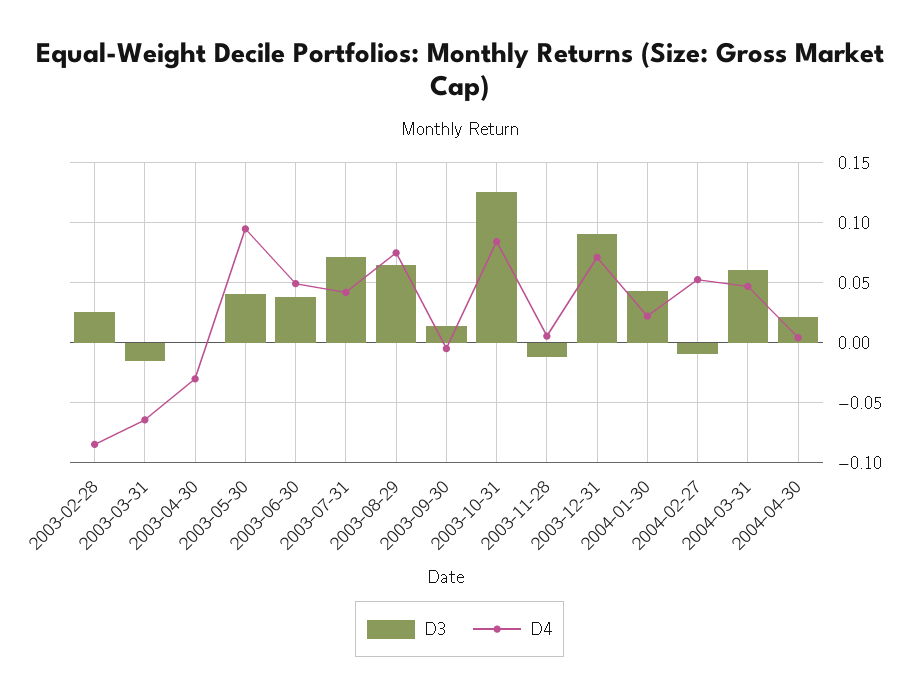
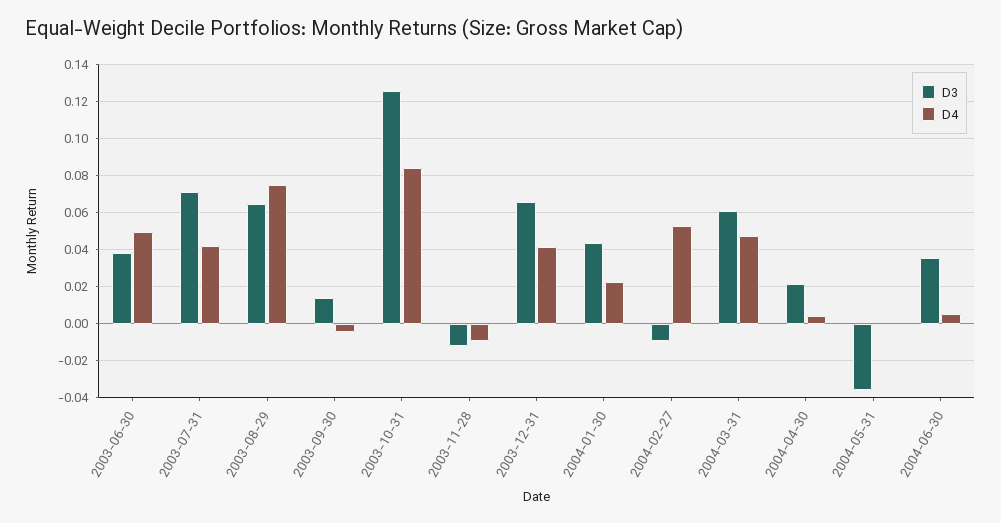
D3, 2003-02-28: 0.025 -> none
D4, 2003-02-28: -0.085 -> none
D3, 2003-03-31: -0.015 -> none
D4, 2003-03-31: -0.065 -> none
D3, 2003-04-30: 0 -> none
D4, 2003-04-30: -0.03 -> none
D3, 2003-05-30: 0.04 -> none
D4, 2003-05-30: 0.095 -> none
D4, 2003-11-28: 0.005 -> -0.01
D3, 2003-12-31: 0.09 -> 0.065
D4, 2003-12-31: 0.07 -> 0.04
D3, 2004-05-31: none -> -0.035
D4, 2004-05-31: none -> 0
D3, 2004-06-30: none -> 0.035
D4, 2004-06-30: none -> 0.005

